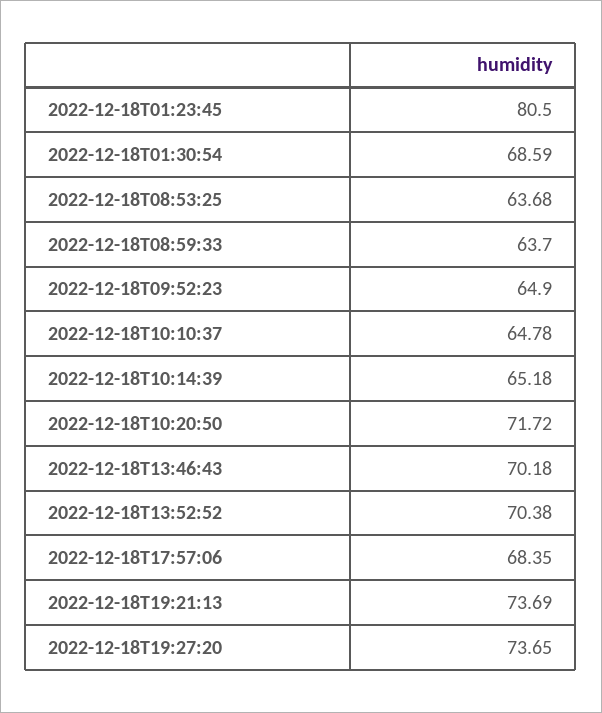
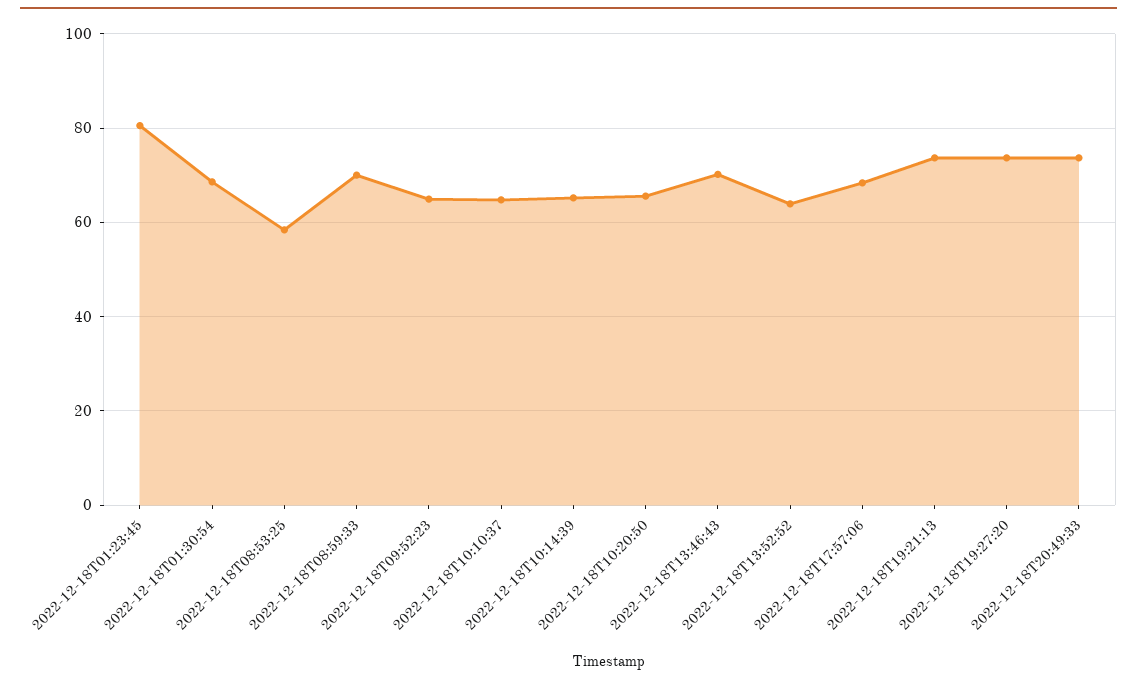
2022-12-18T08:53:25: 63.68 -> 58
2022-12-18T08:59:33: 63.7 -> 70
2022-12-18T10:20:50: 71.72 -> 66
2022-12-18T13:52:52: 70.38 -> 64
2022-12-18T20:49:33: none -> 74

